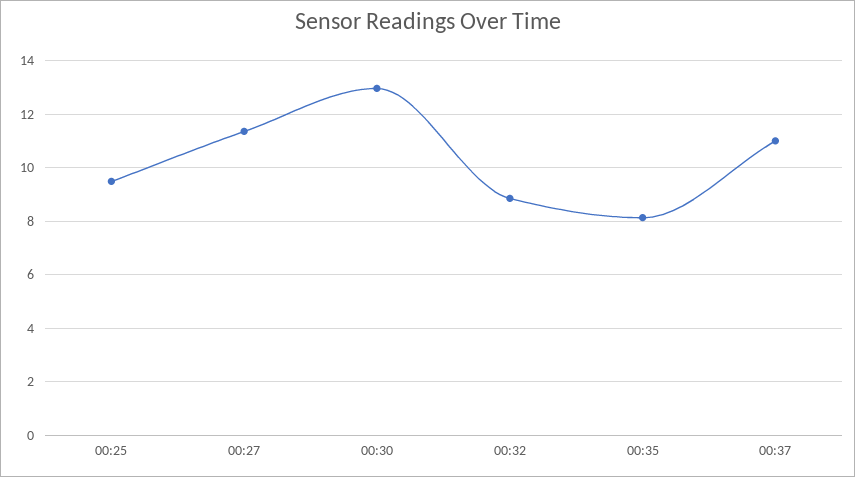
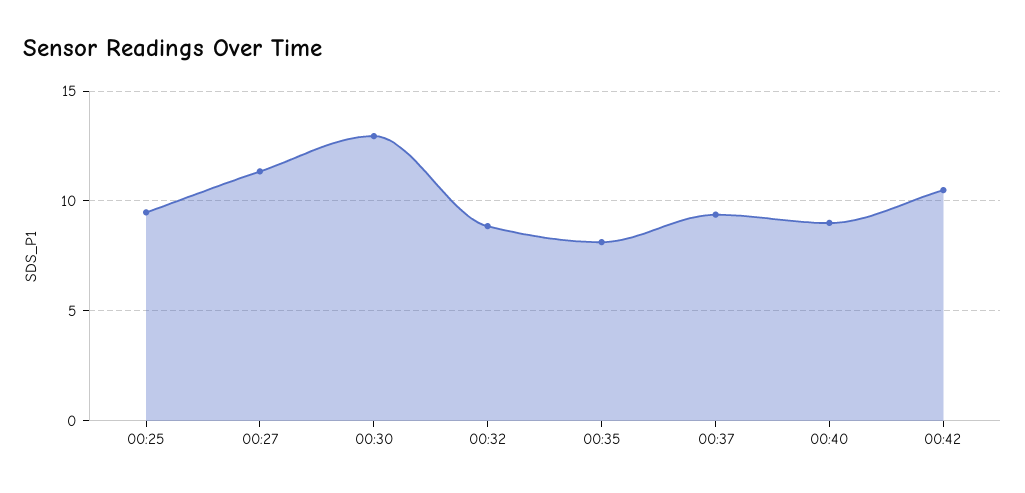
00:37: 11 -> 9.5
00:40: none -> 9
00:42: none -> 10.5

